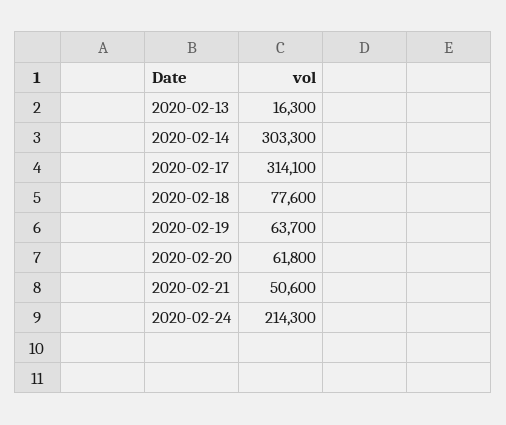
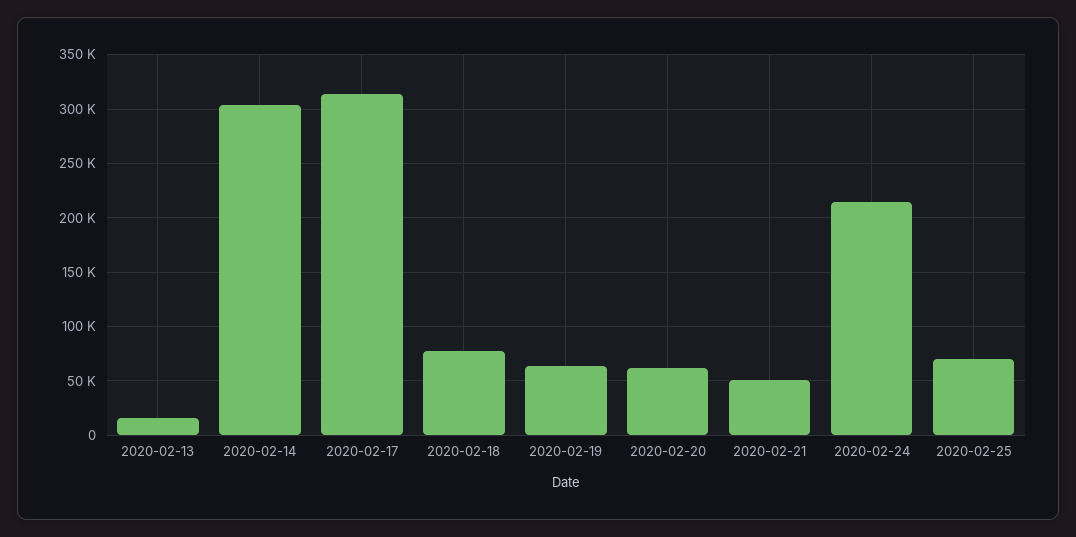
2020-02-25: none -> 70000

